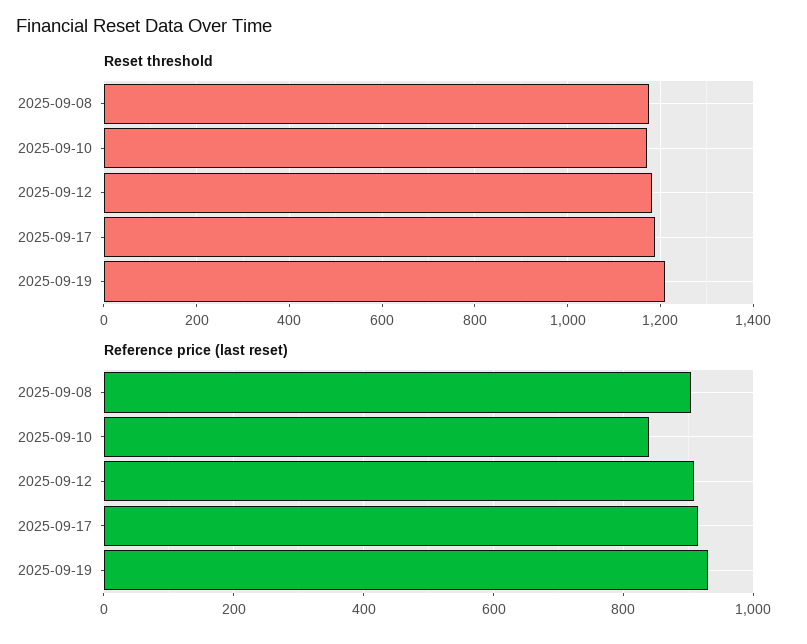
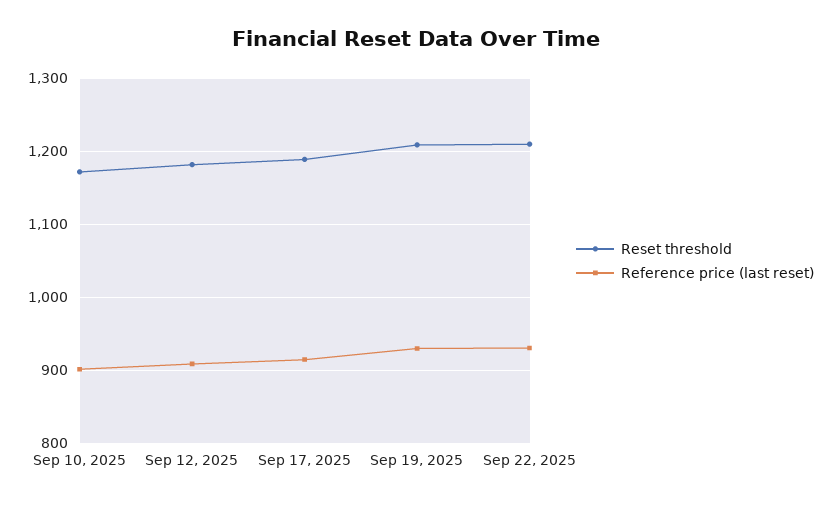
Reset threshold, 2025-09-08: 1180 -> none
Reference price (last reset), 2025-09-08: 900 -> none
Reference price (last reset), 2025-09-10: 840 -> 900
Reset threshold, Sep 22, 2025: none -> 1210
Reference price (last reset), Sep 22, 2025: none -> 930

